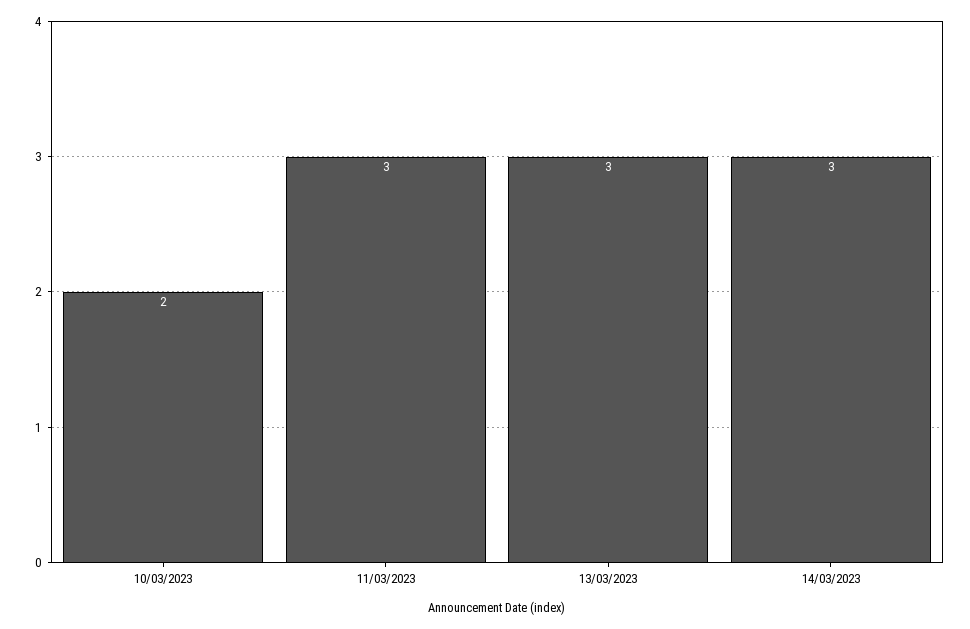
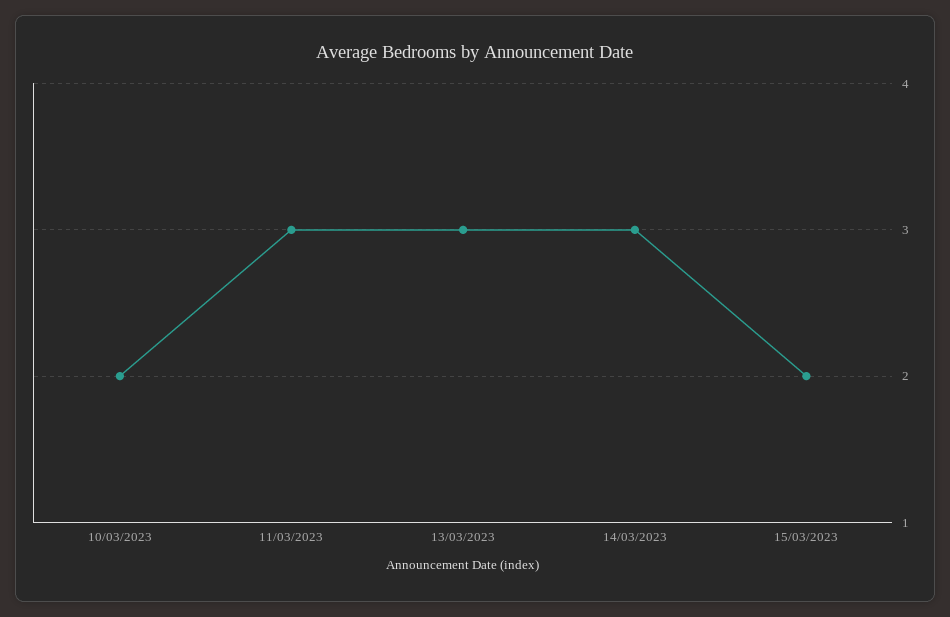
15/03/2023: none -> 2

